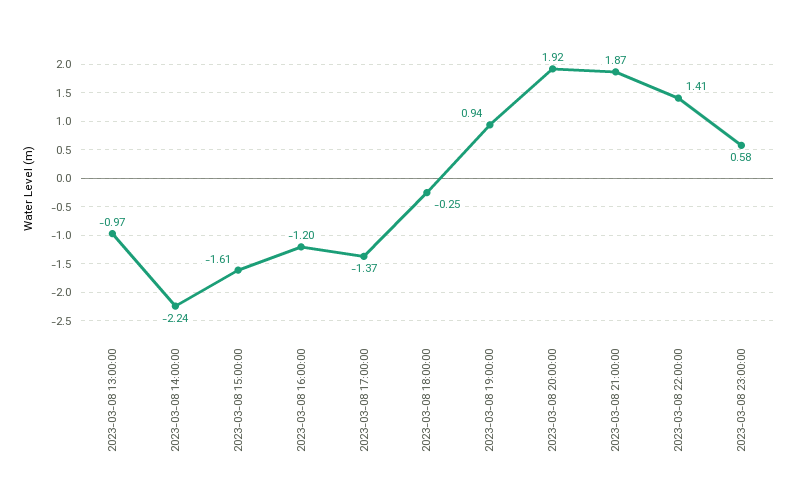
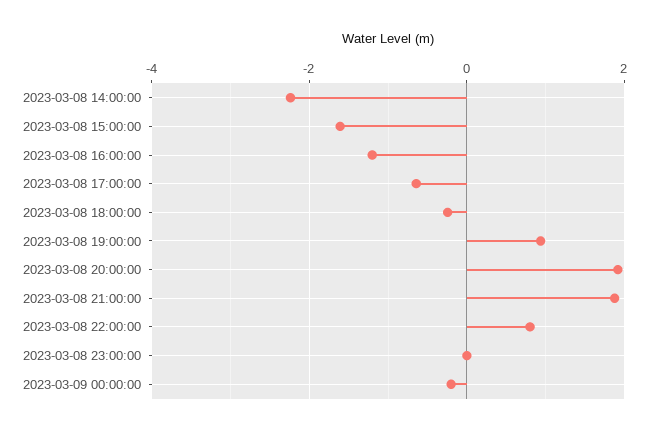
2023-03-08 13:00:00: -0.97 -> none
2023-03-08 17:00:00: -1.37 -> -0.6
2023-03-08 22:00:00: 1.41 -> 0.8
2023-03-08 23:00:00: 0.58 -> 0
2023-03-09 00:00:00: none -> -0.2

